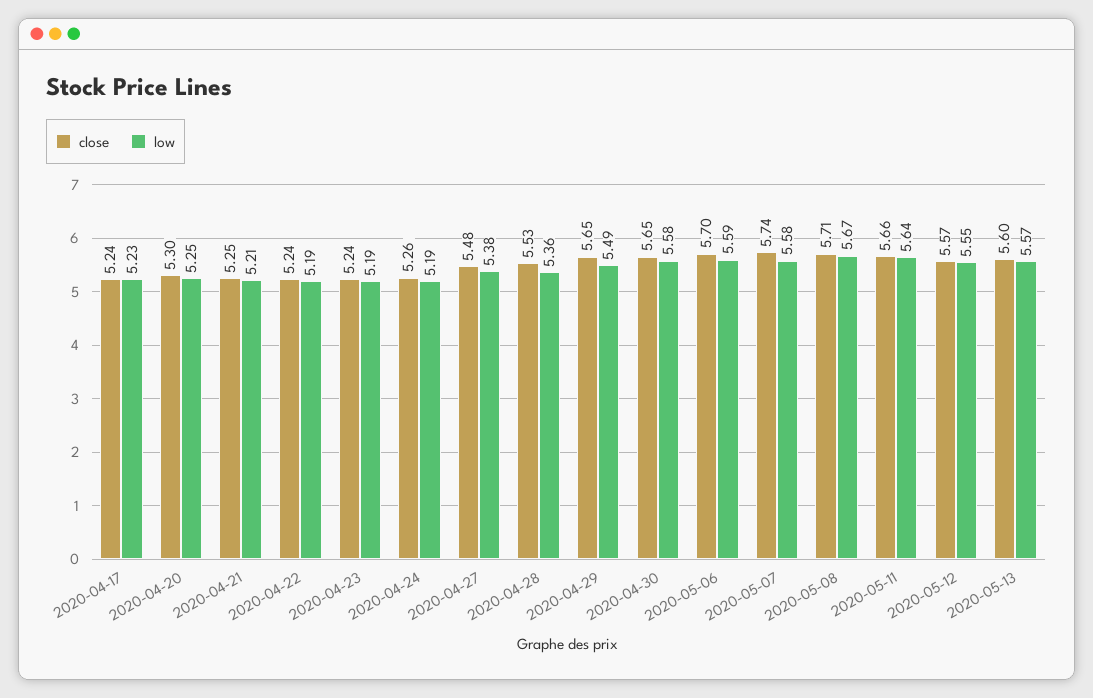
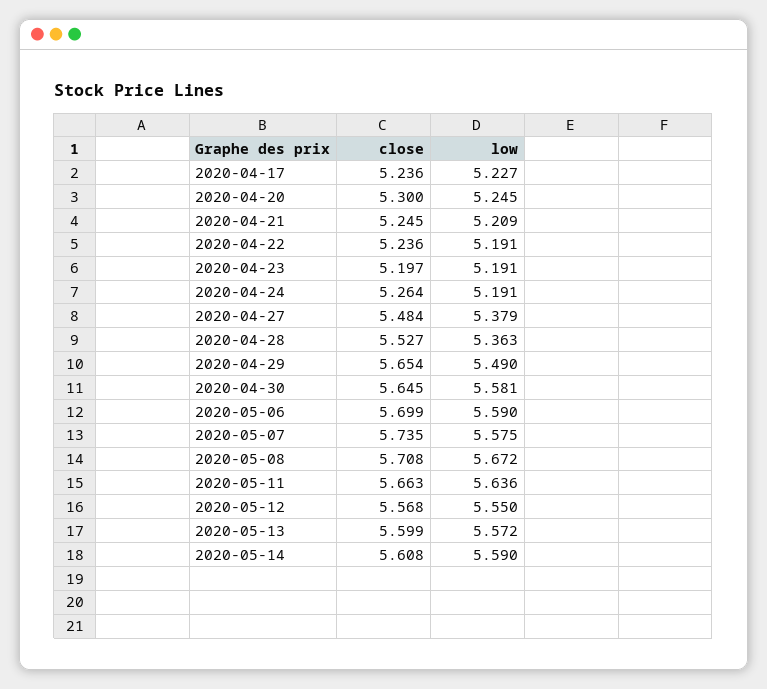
close, 2020-04-23: 5.24 -> 5.197
close, 2020-05-14: none -> 5.608
low, 2020-05-14: none -> 5.59

